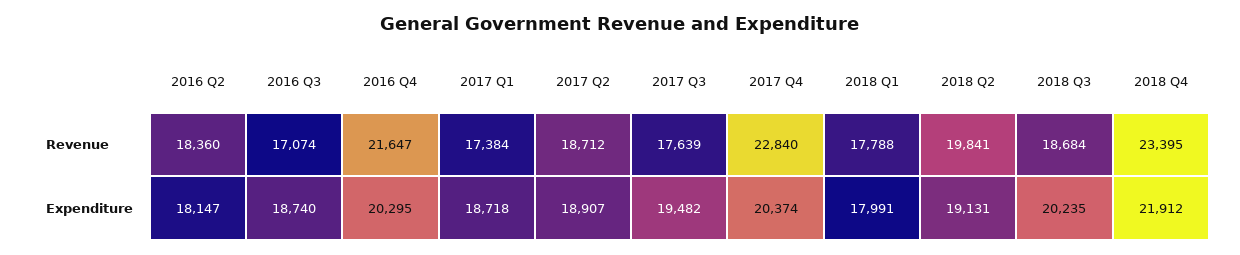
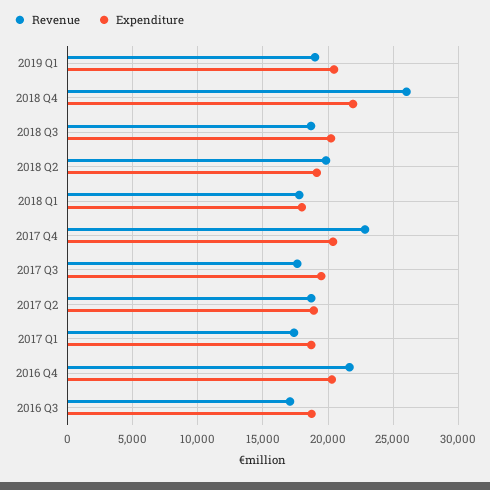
Revenue, 2016 Q2: 18360 -> none
Revenue, 2018 Q4: 23395 -> 26000
Expenditure, 2016 Q2: 18147 -> none
Revenue, 2019 Q1: none -> 19000
Expenditure, 2019 Q1: none -> 20500

